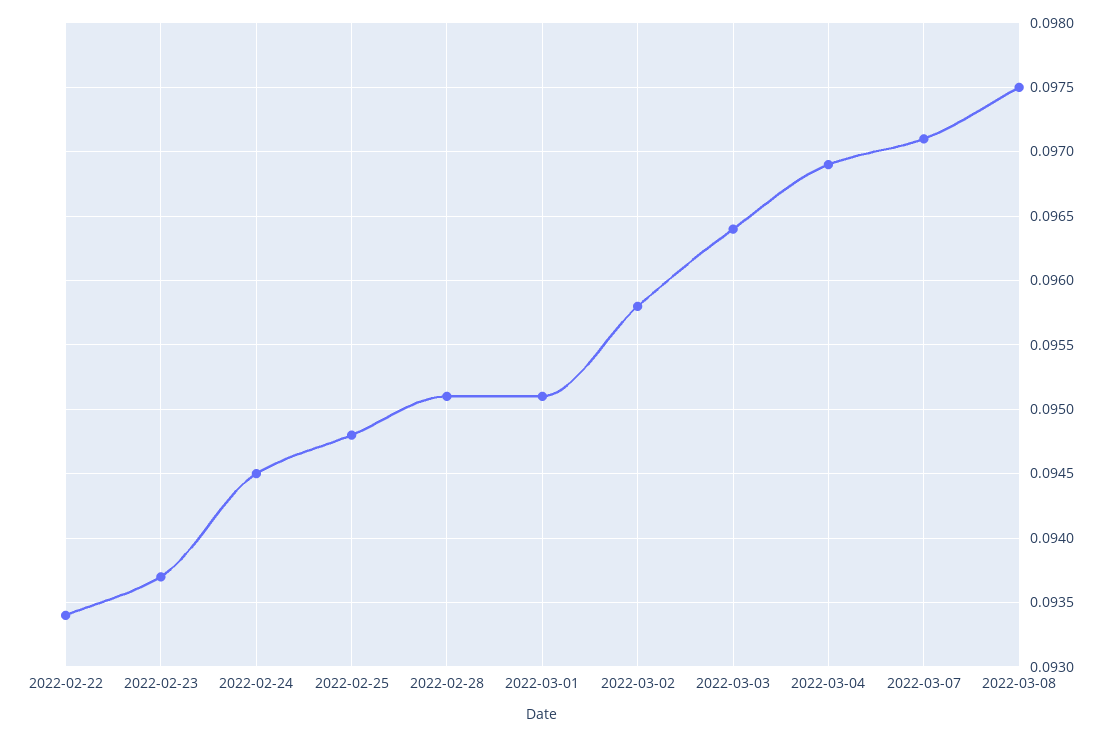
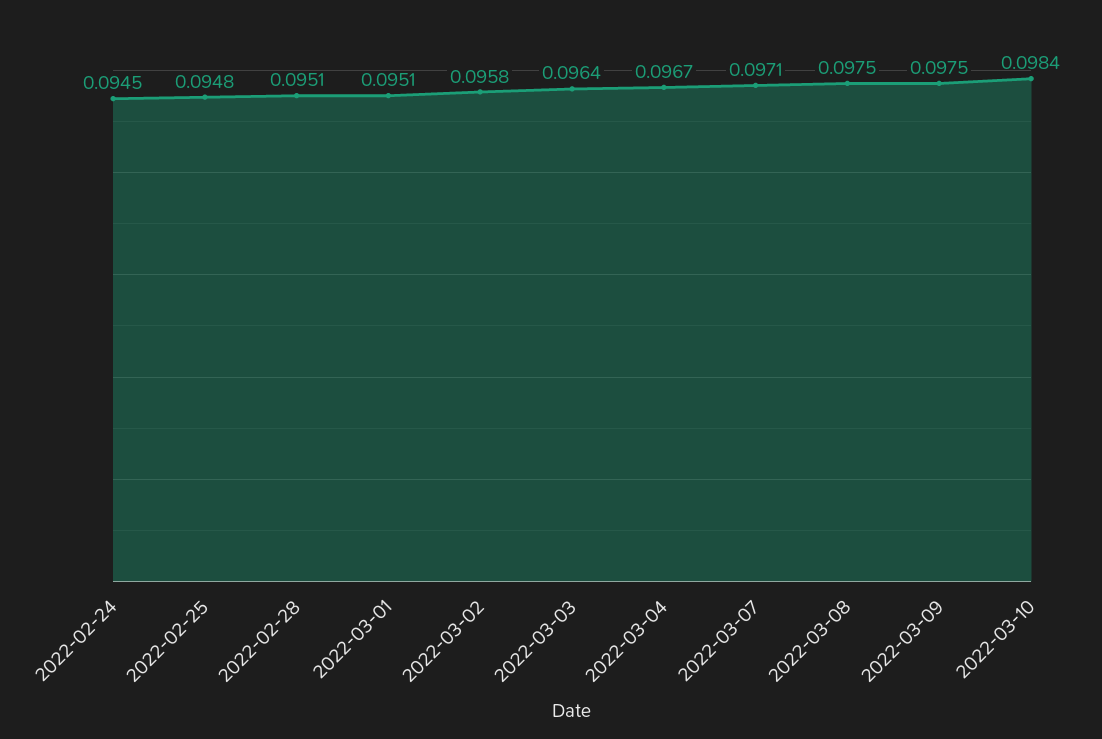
2022-02-22: 0.0934 -> none
2022-02-23: 0.0937 -> none
2022-03-04: 0.0969 -> 0.0967
2022-03-09: none -> 0.0975
2022-03-10: none -> 0.0984

